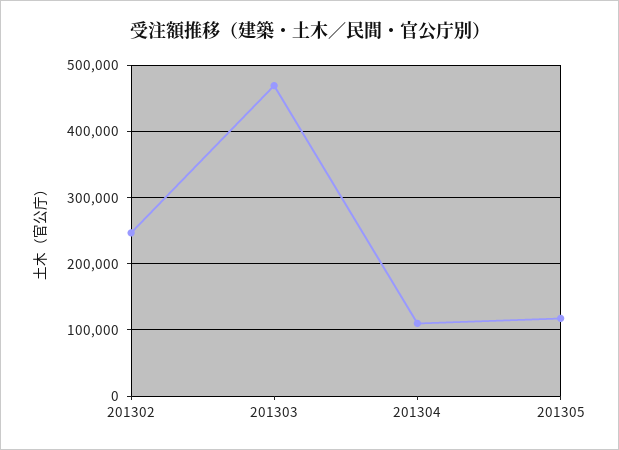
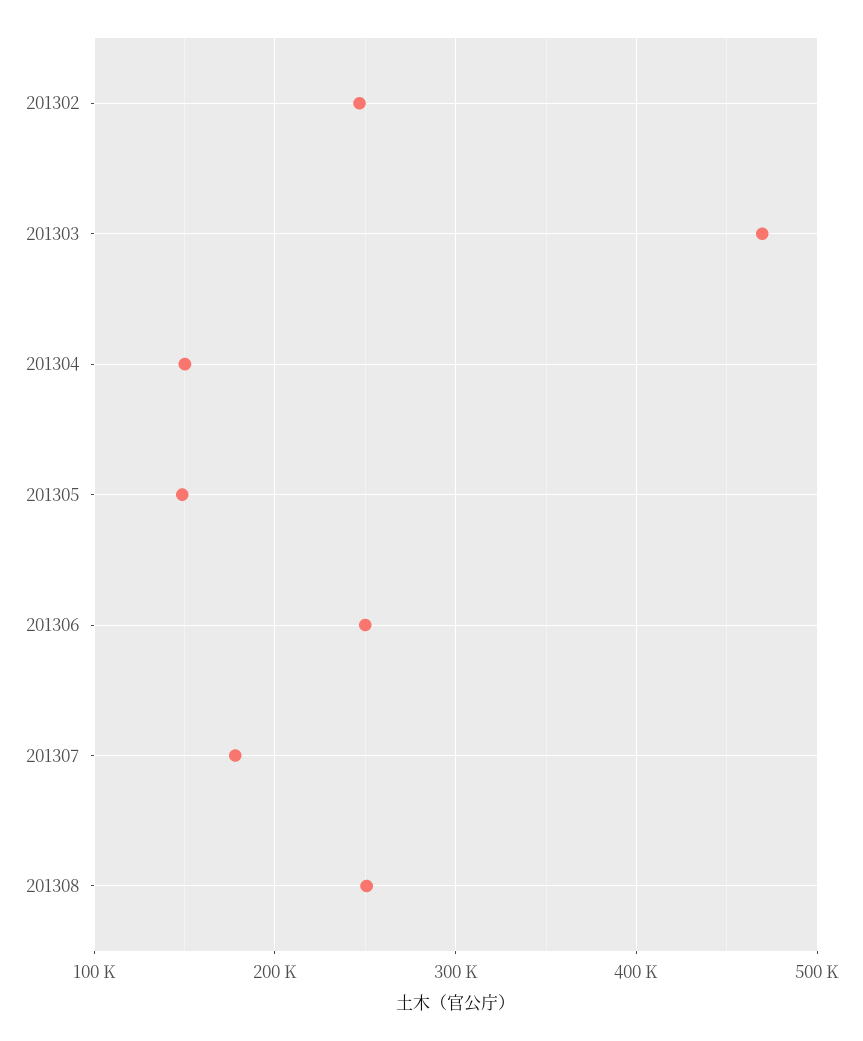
201304: 110000 -> 150000
201305: 120000 -> 150000
201306: none -> 250000
201307: none -> 180000
201308: none -> 250000

